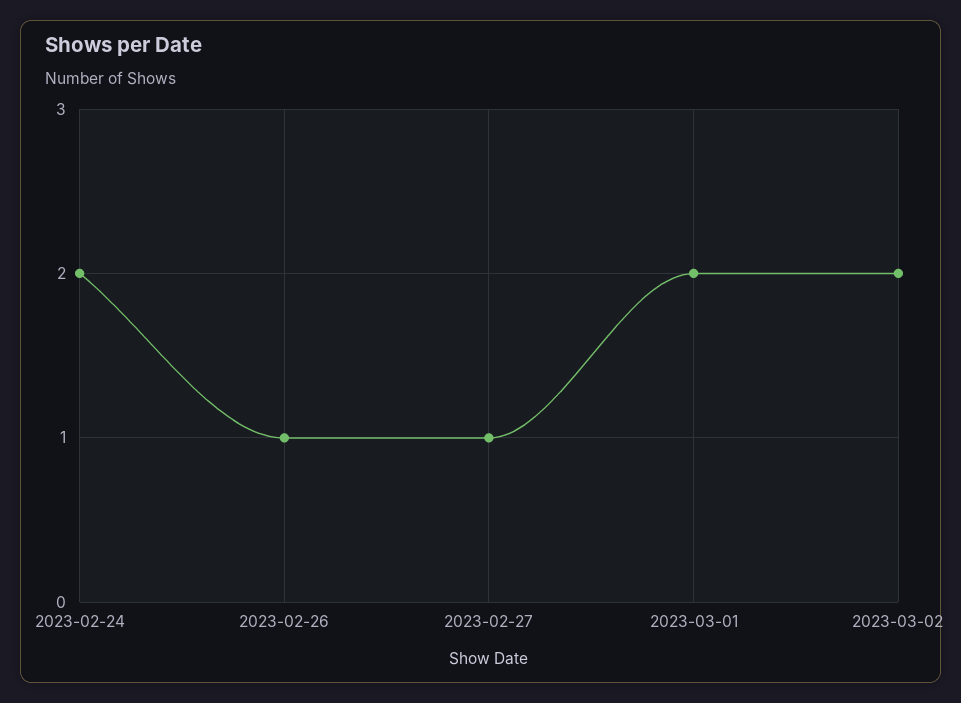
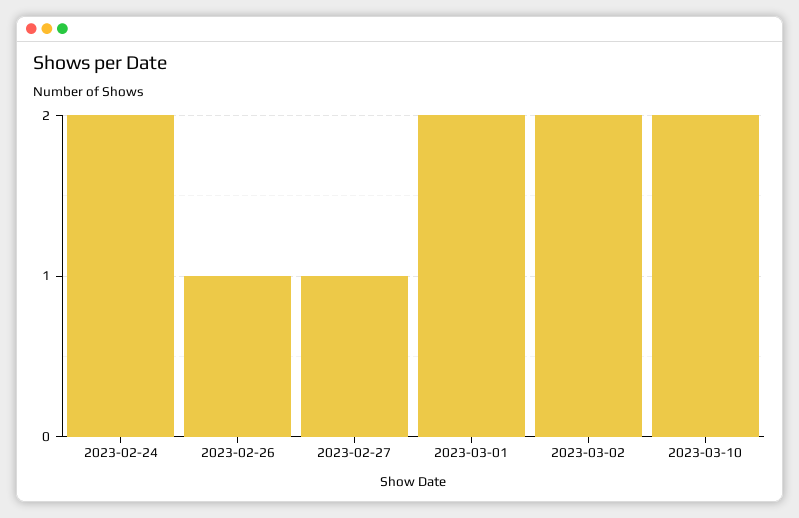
2023-03-10: none -> 2

